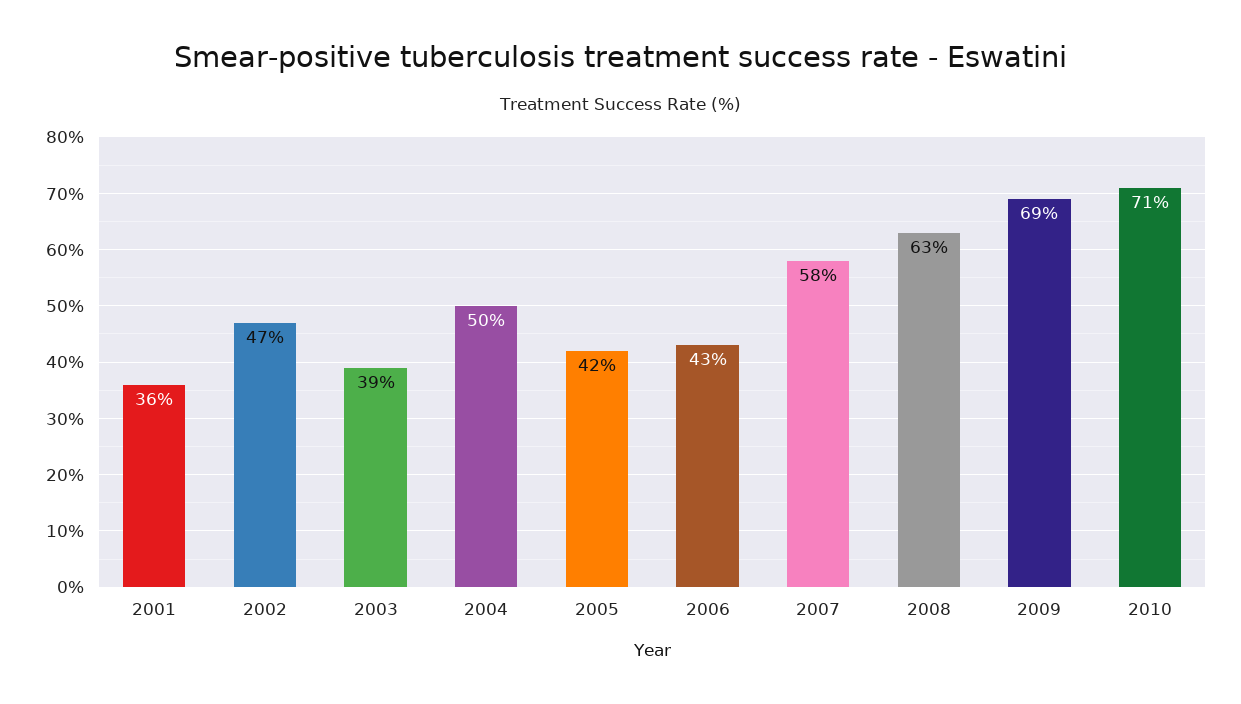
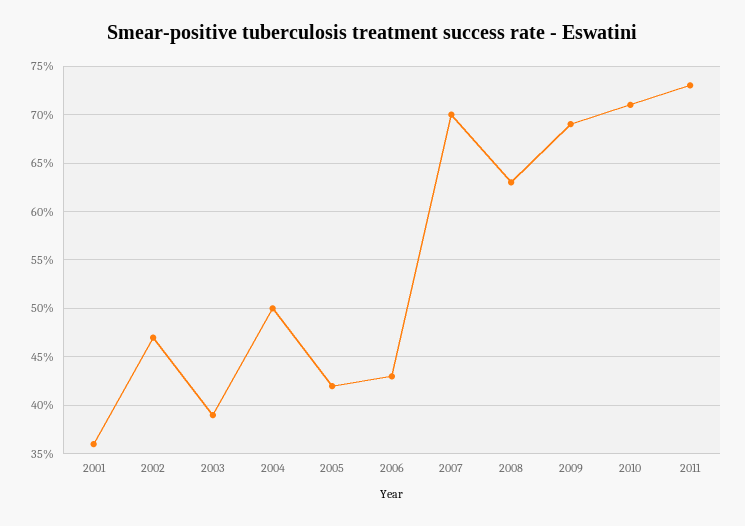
2007: 58 -> 70
2011: none -> 73

